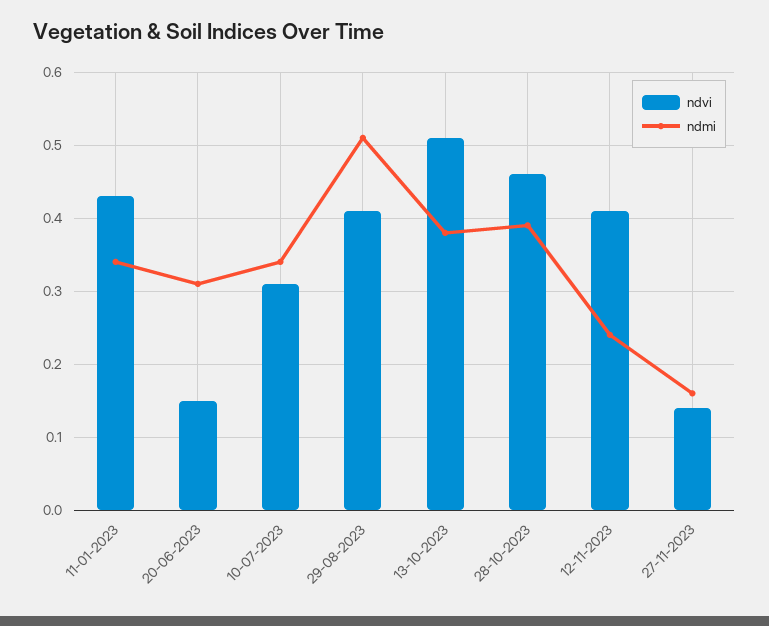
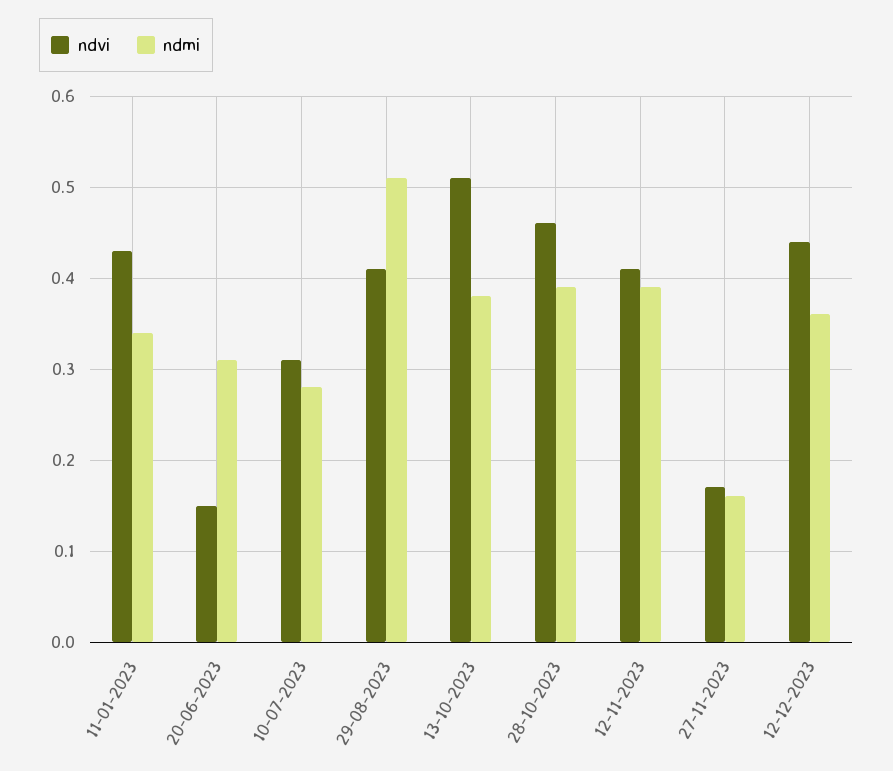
ndmi, 10-07-2023: 0.34 -> 0.28
ndmi, 12-11-2023: 0.24 -> 0.39
ndvi, 27-11-2023: 0.14 -> 0.17
ndvi, 12-12-2023: none -> 0.44
ndmi, 12-12-2023: none -> 0.36

